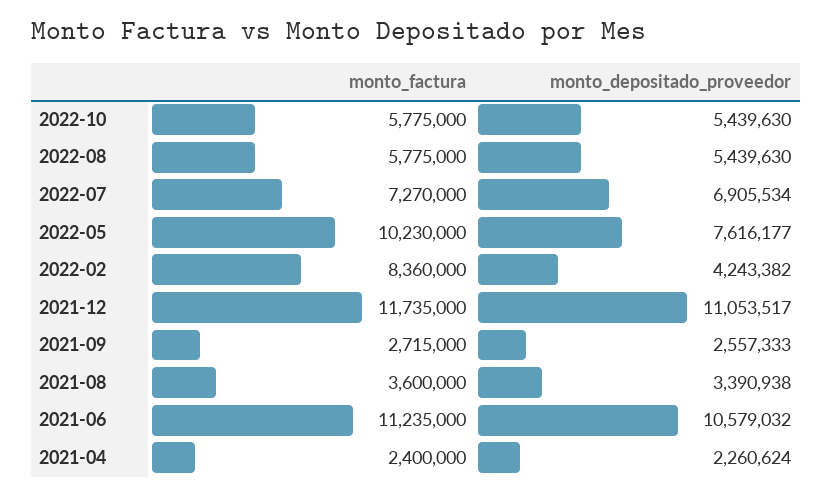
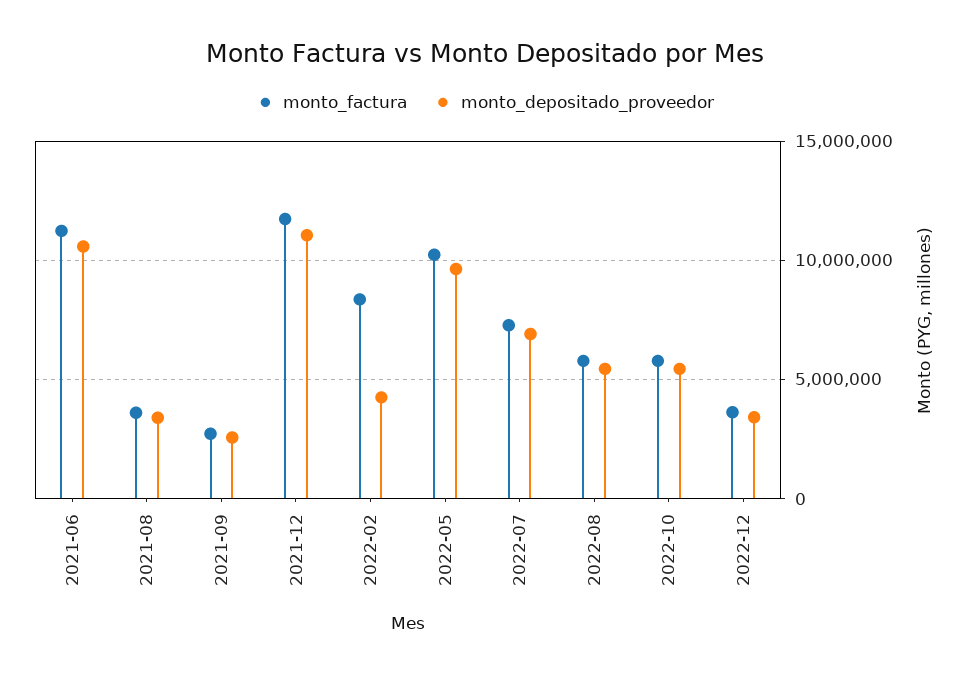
monto_depositado_proveedor, 2022-05: 7616177 -> 9500000
monto_factura, 2021-04: 2400000 -> none
monto_depositado_proveedor, 2021-04: 2260624 -> none
monto_factura, 2022-12: none -> 3500000
monto_depositado_proveedor, 2022-12: none -> 3500000

